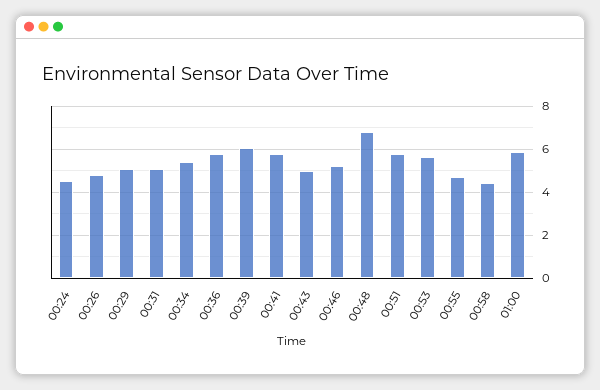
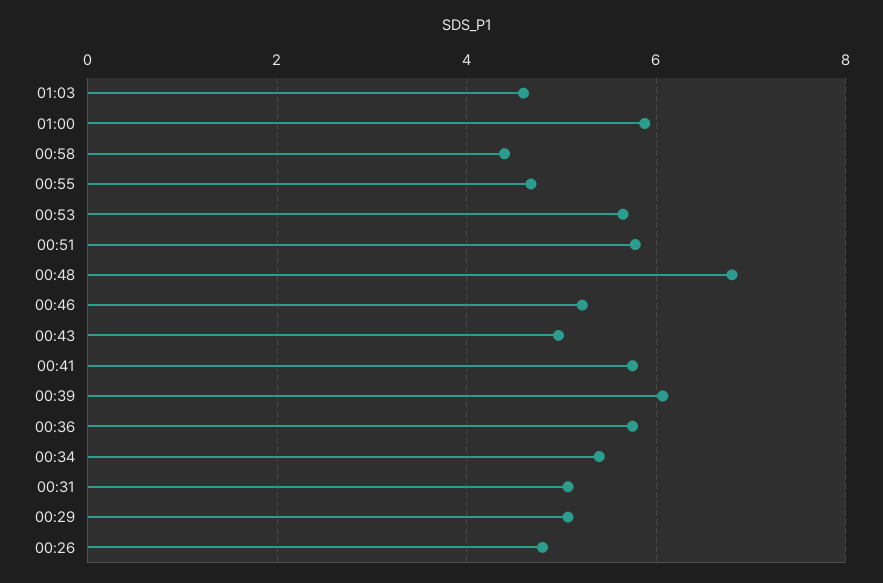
00:24: 4.5 -> none
01:03: none -> 4.6

